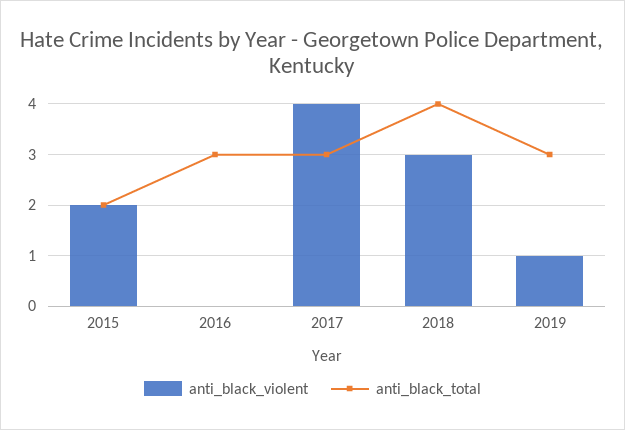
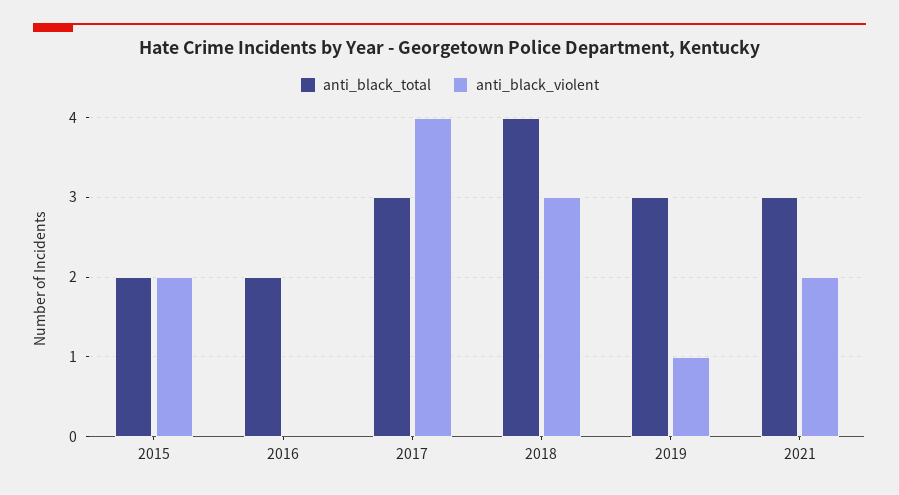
anti_black_total, 2016: 3 -> 2
anti_black_total, 2021: none -> 3
anti_black_violent, 2021: none -> 2

